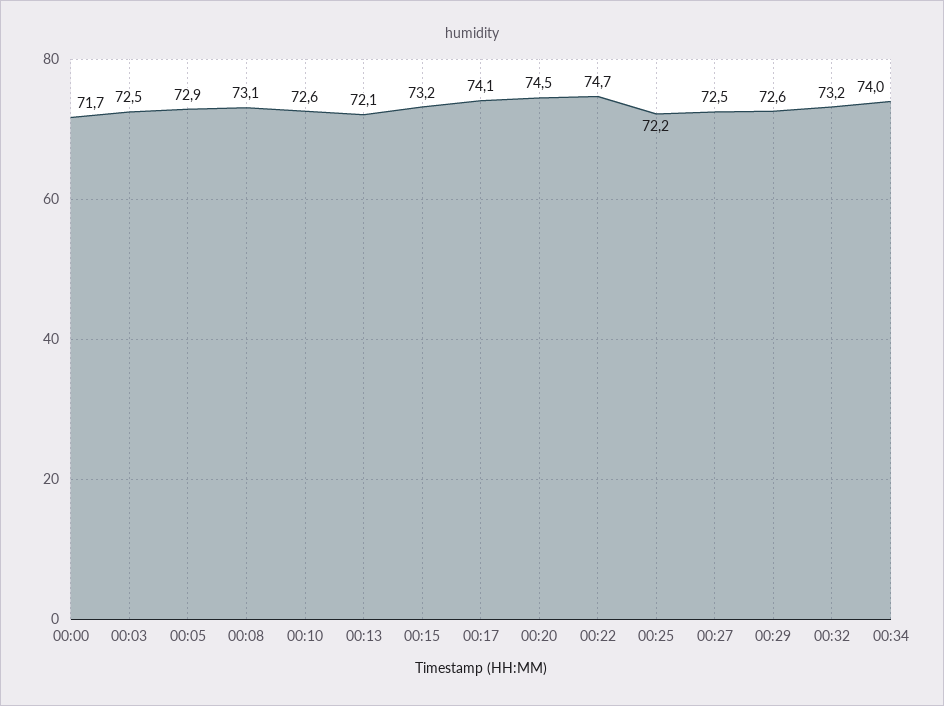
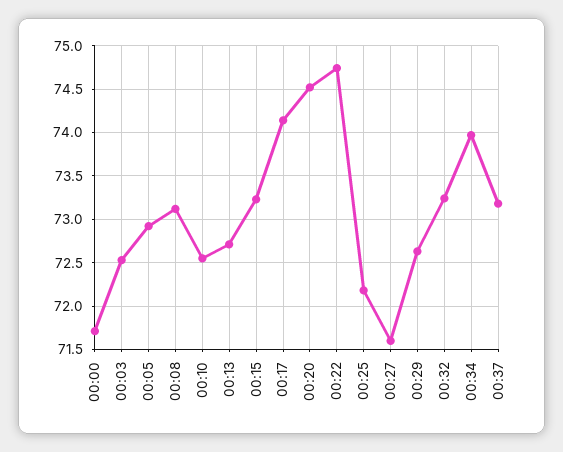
00:13: 72.1 -> 72.7
00:27: 72.5 -> 71.6
00:37: none -> 73.2

